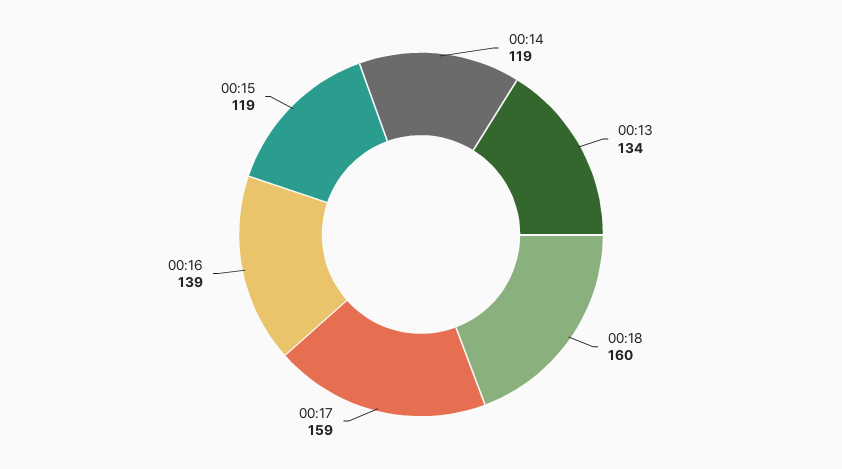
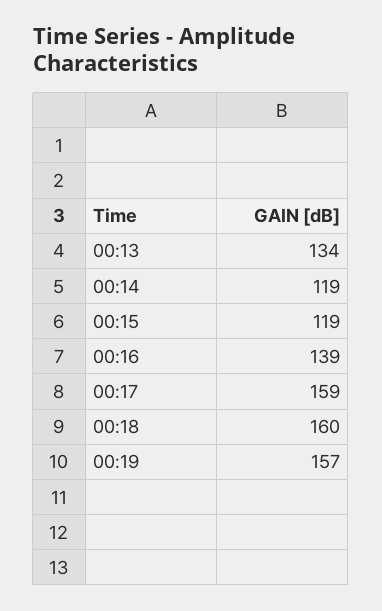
00:19: none -> 157

